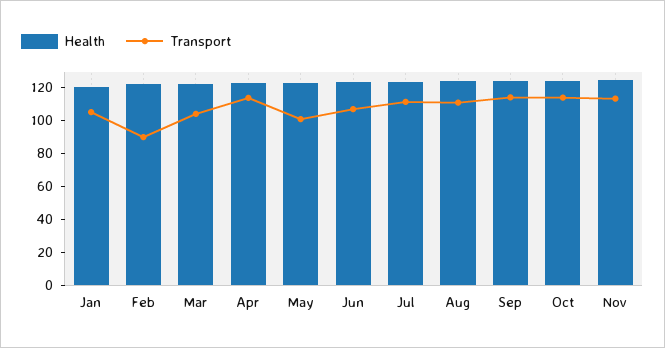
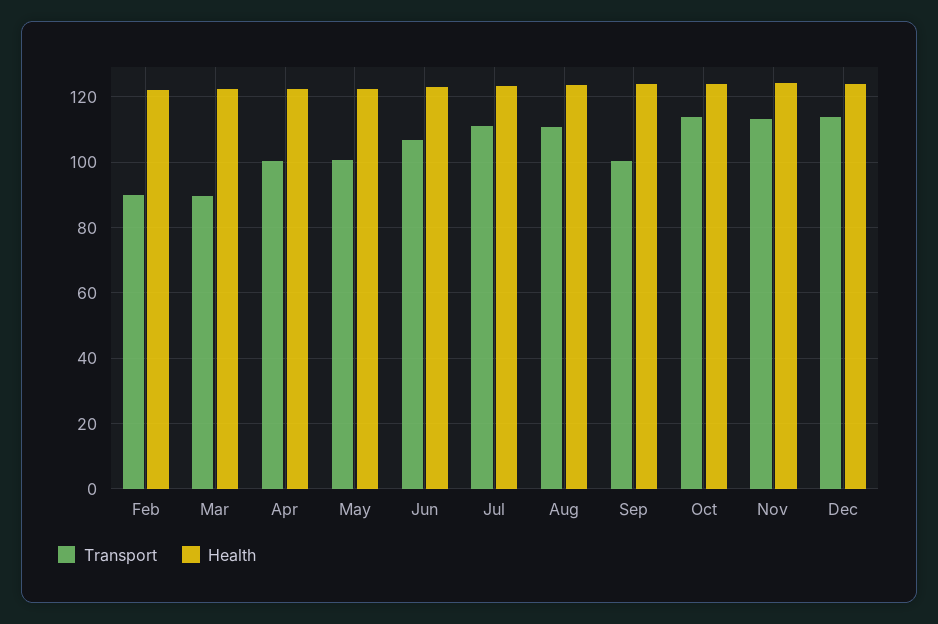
Health, Jan: 120 -> none
Transport, Jan: 105 -> none
Transport, Mar: 105 -> 90
Transport, Apr: 115 -> 100
Transport, Sep: 115 -> 100
Transport, Dec: none -> 114
Health, Dec: none -> 124

